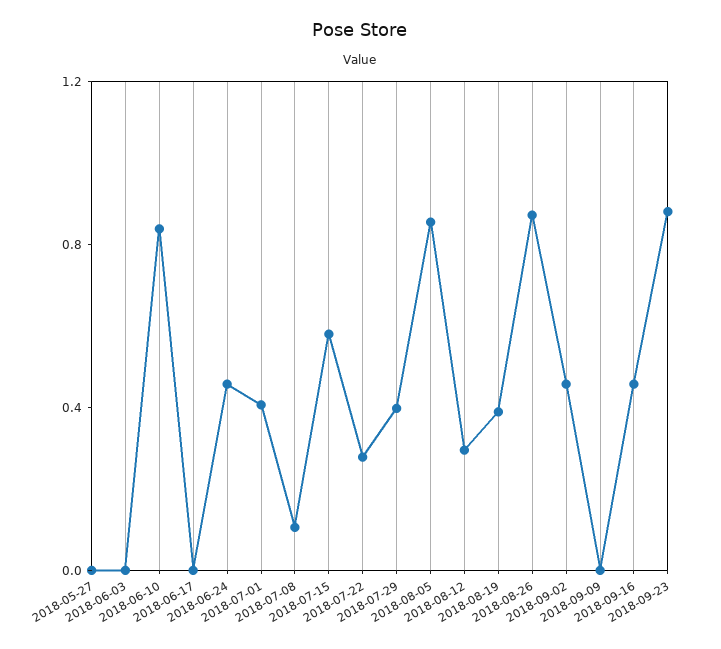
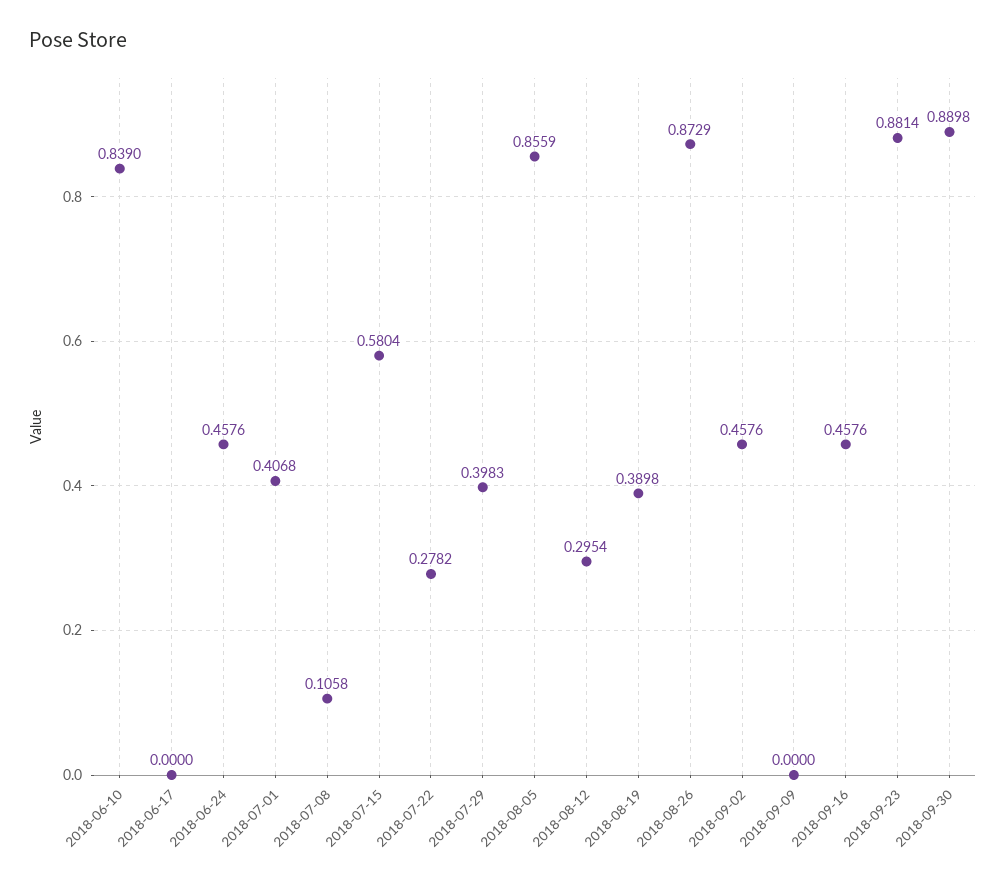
2018-05-27: 0 -> none
2018-06-03: 0 -> none
2018-09-30: none -> 0.8898

